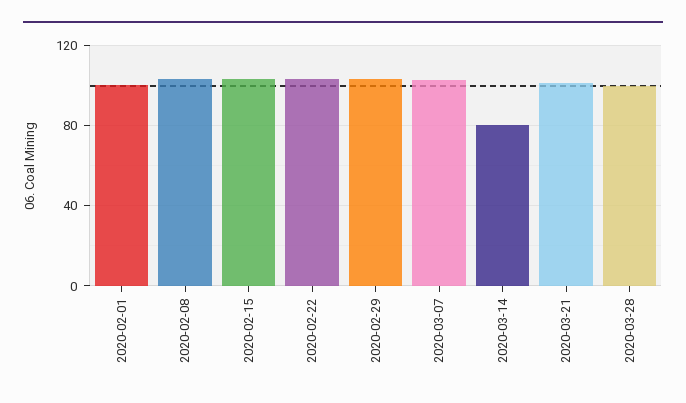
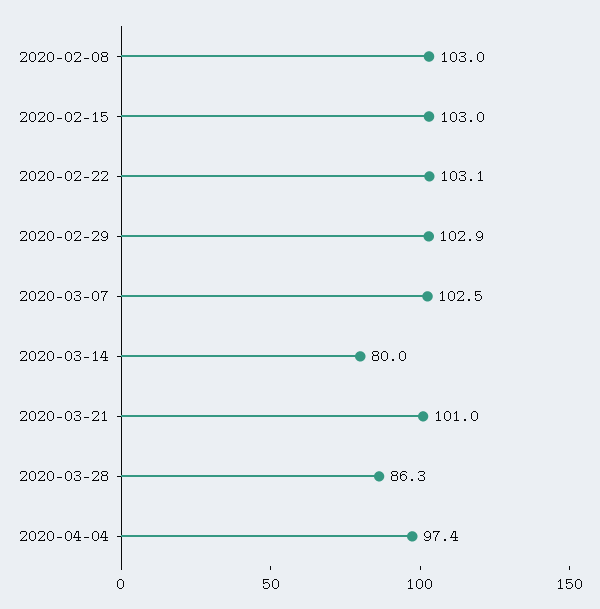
2020-02-01: 100 -> none
2020-03-28: 100 -> 86.3
2020-04-04: none -> 97.4

